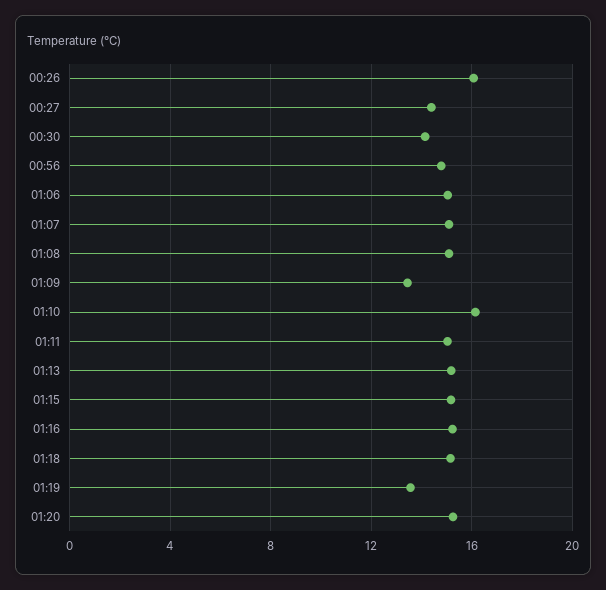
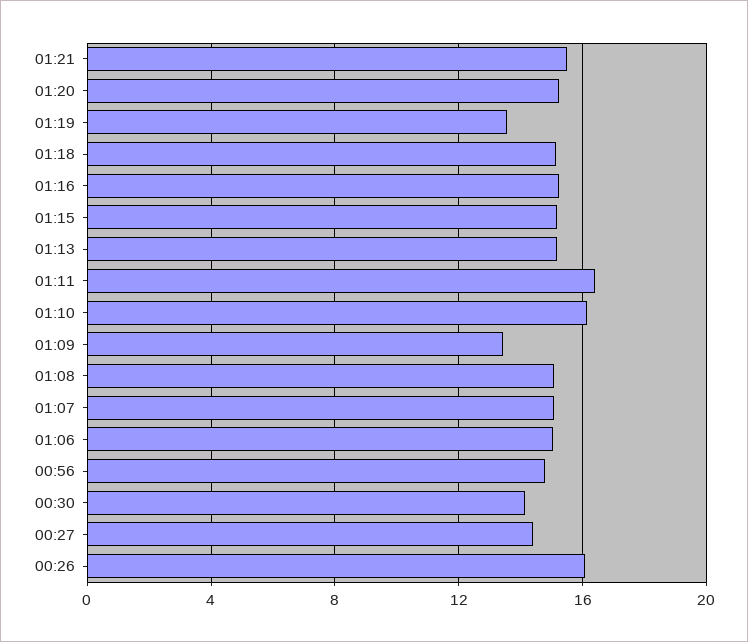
01:11: 15 -> 16.5
01:21: none -> 15.5

